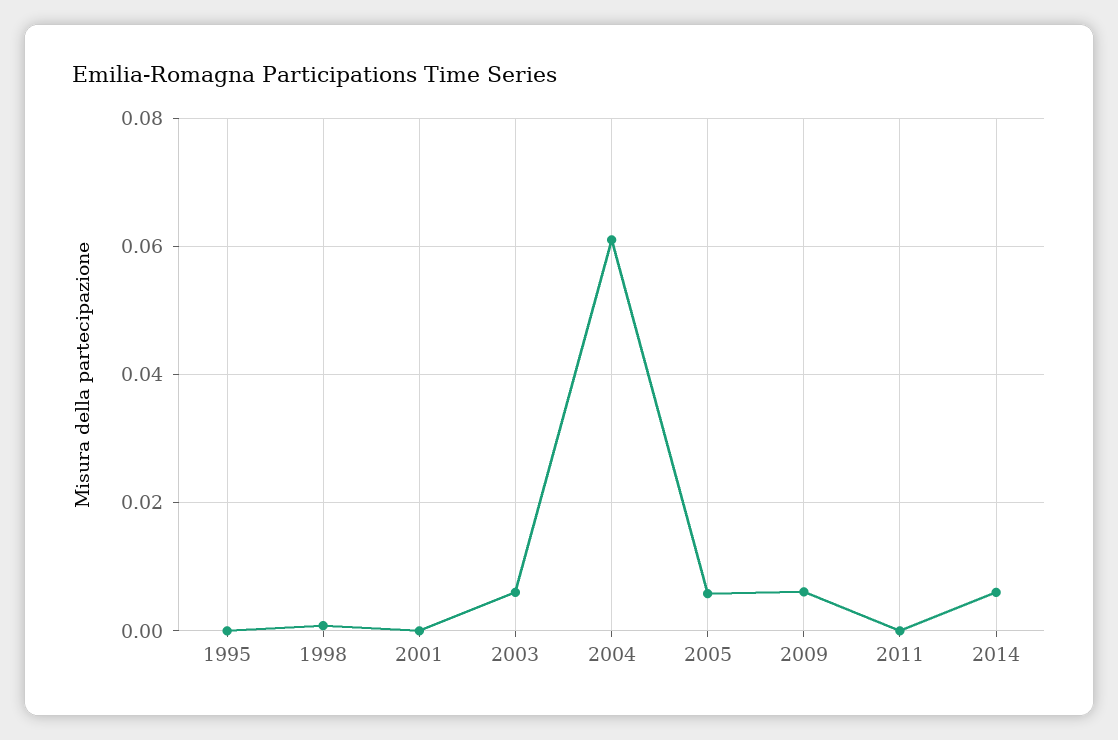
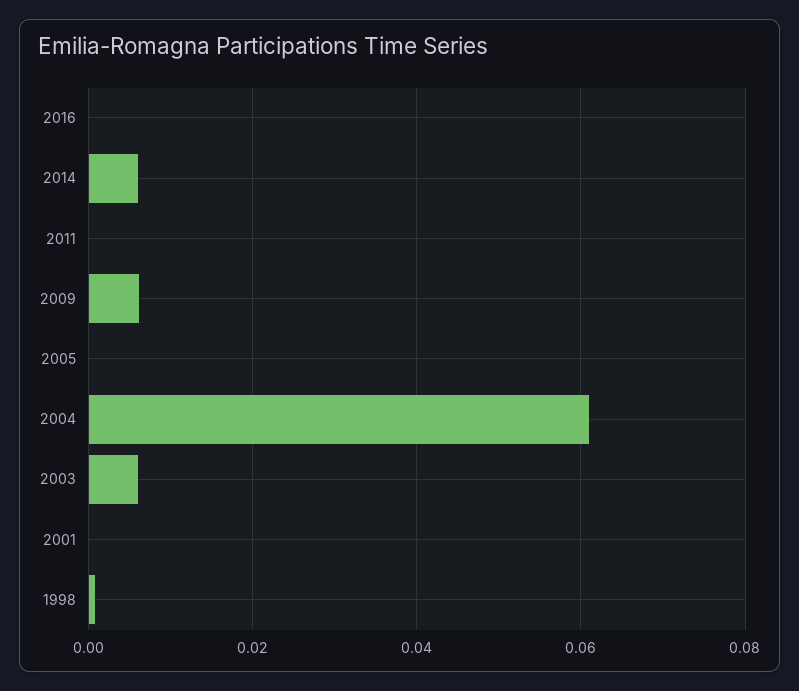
1995: 0 -> none
2005: 0.006 -> 0
2016: none -> 0

